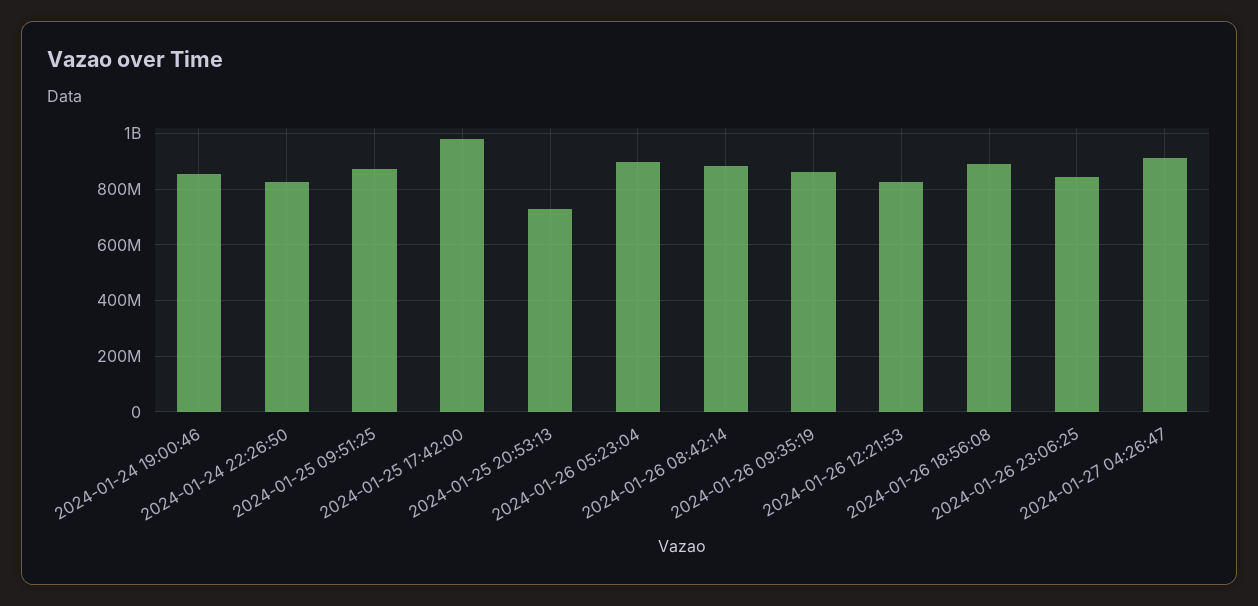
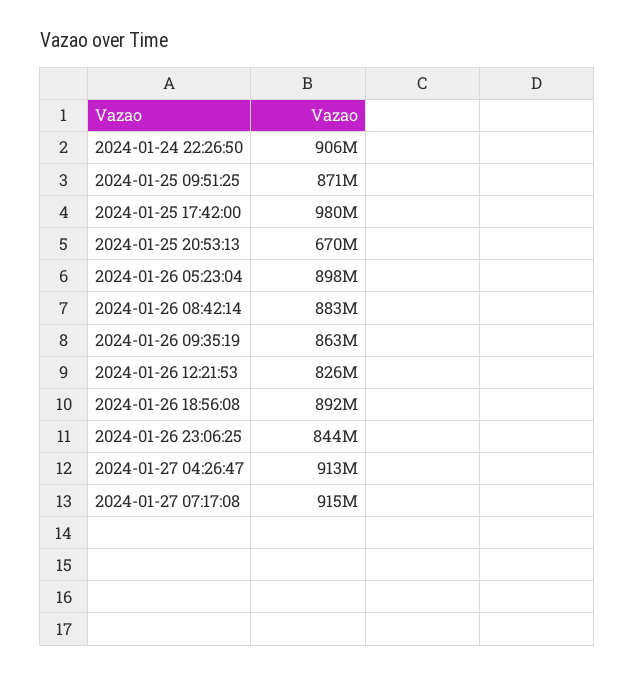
2024-01-24 19:00:46: 850000000 -> none
2024-01-24 22:26:50: 825000000 -> 906000000
2024-01-25 20:53:13: 725000000 -> 670000000
2024-01-27 07:17:08: none -> 915000000

